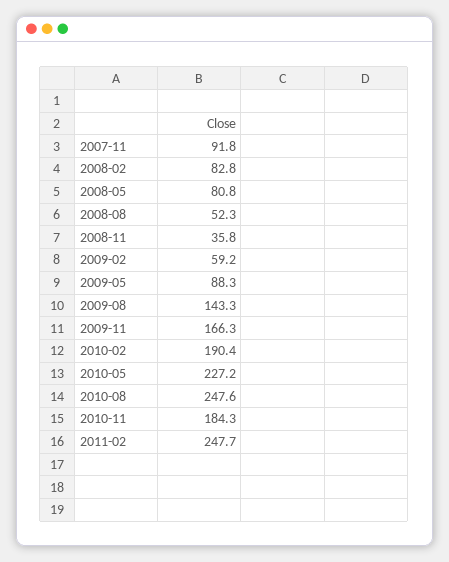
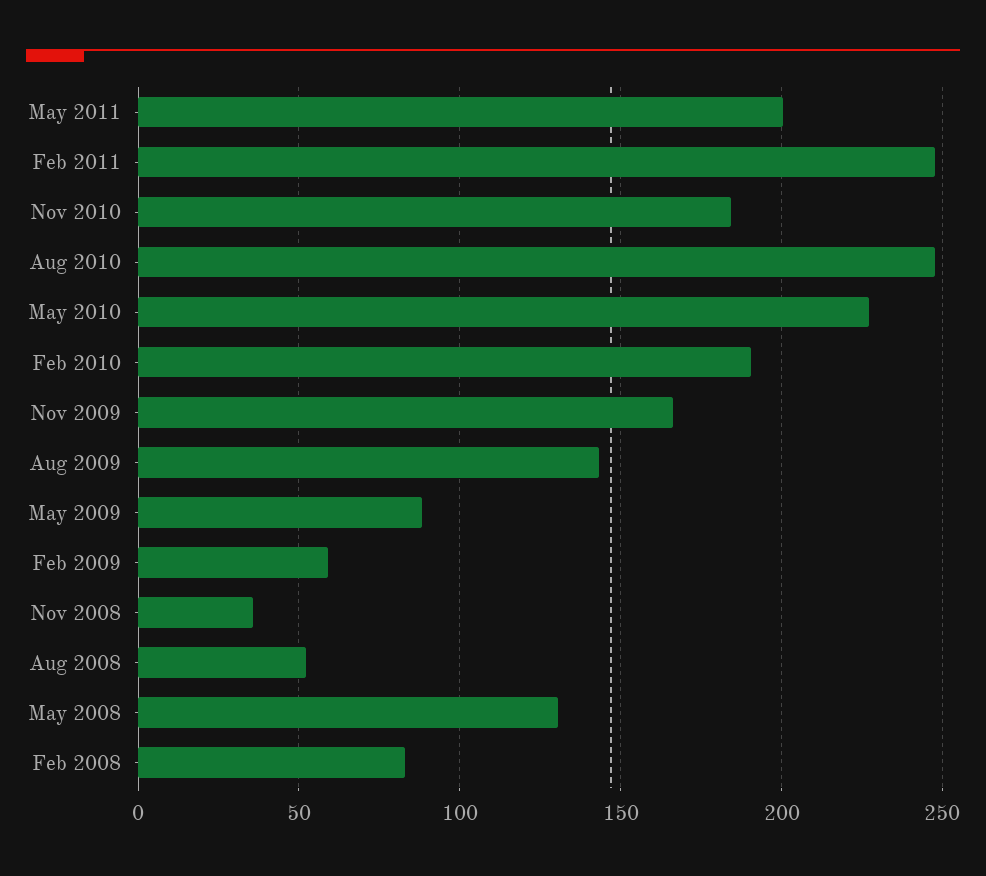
2007-11: 91.8 -> none
2008-05: 80.8 -> 130
May 2011: none -> 200

